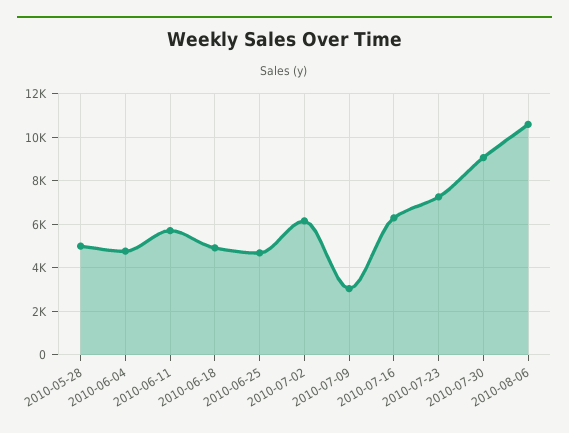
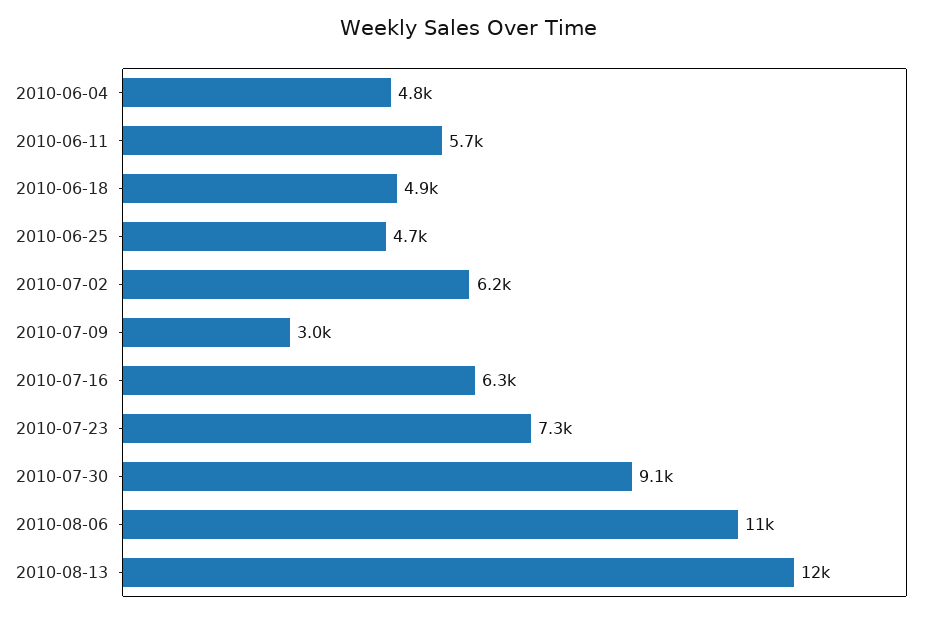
2010-05-28: 5000 -> none
2010-08-13: none -> 12000

